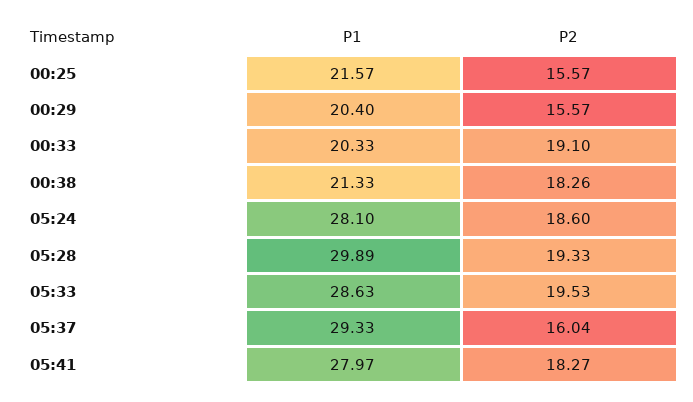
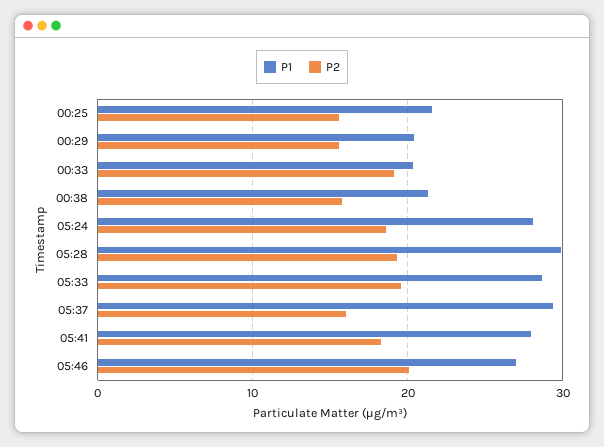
P2, 00:38: 18.26 -> 16
P1, 05:46: none -> 27
P2, 05:46: none -> 20

